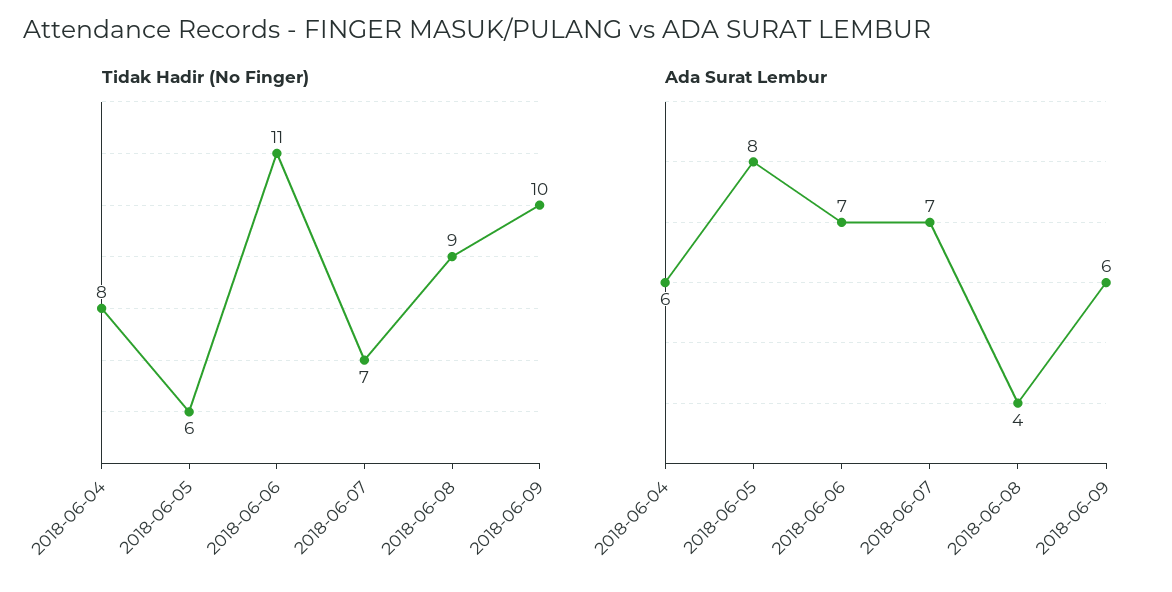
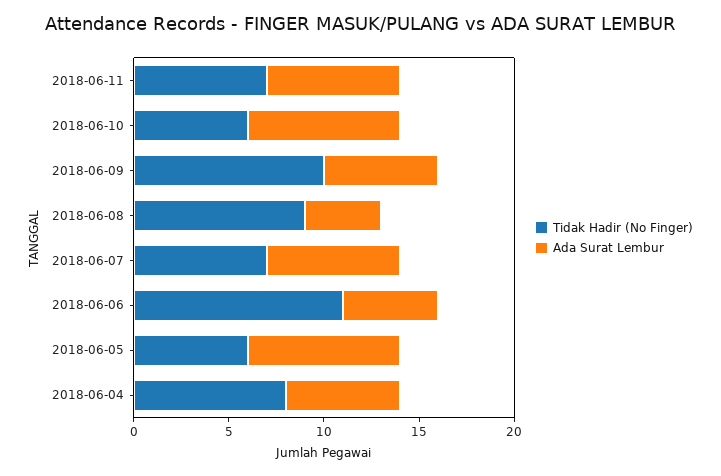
Ada Surat Lembur, 2018-06-06: 7 -> 5
Tidak Hadir (No Finger), 2018-06-11: none -> 7
Ada Surat Lembur, 2018-06-11: none -> 7
Tidak Hadir (No Finger), 2018-06-10: none -> 6
Ada Surat Lembur, 2018-06-10: none -> 8

